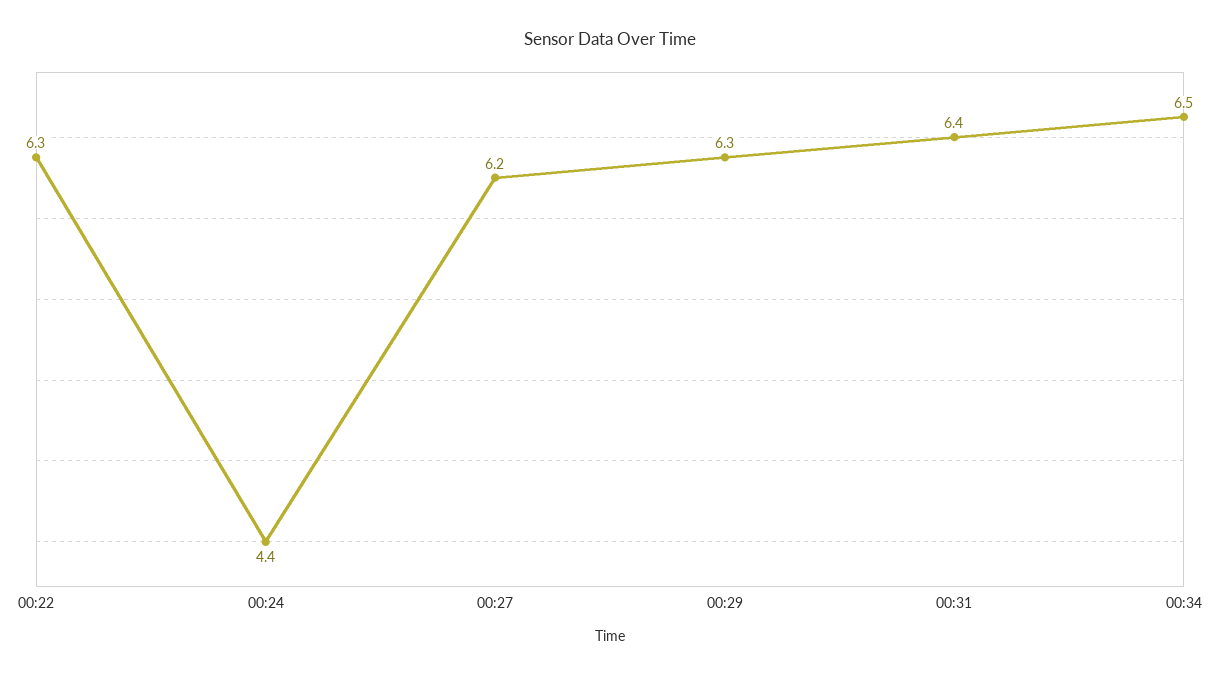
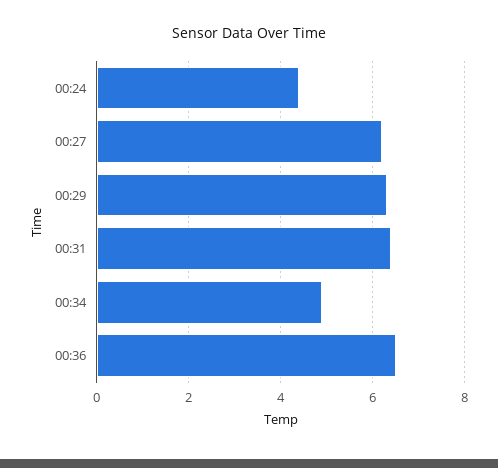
00:22: 6.3 -> none
00:34: 6.5 -> 5
00:36: none -> 6.5

